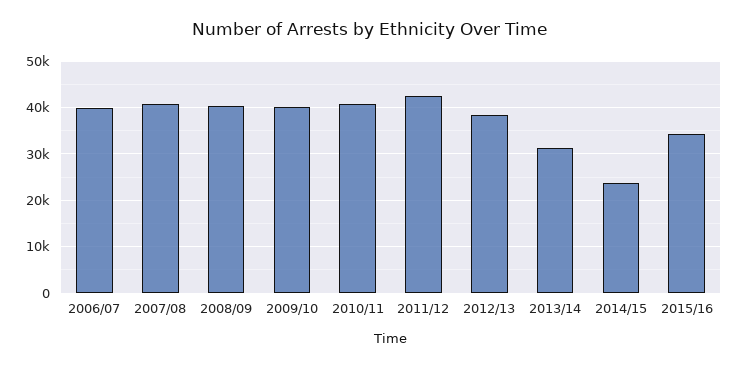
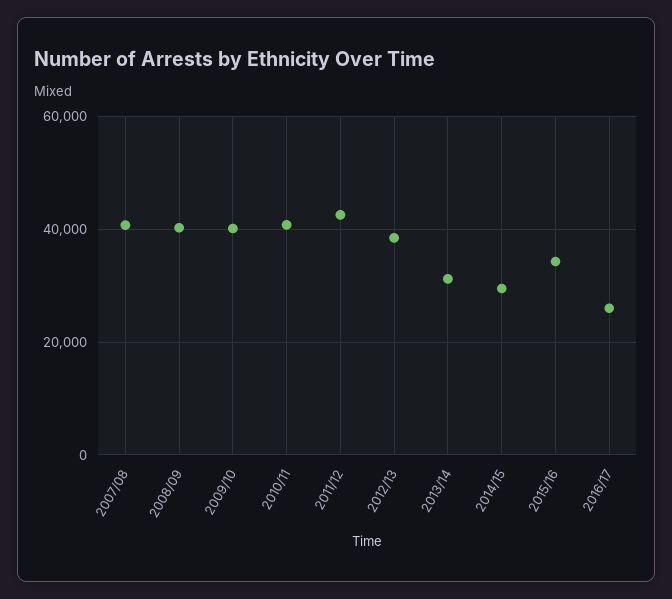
2006/07: 40000 -> none
2014/15: 24000 -> 30000
2016/17: none -> 26000

